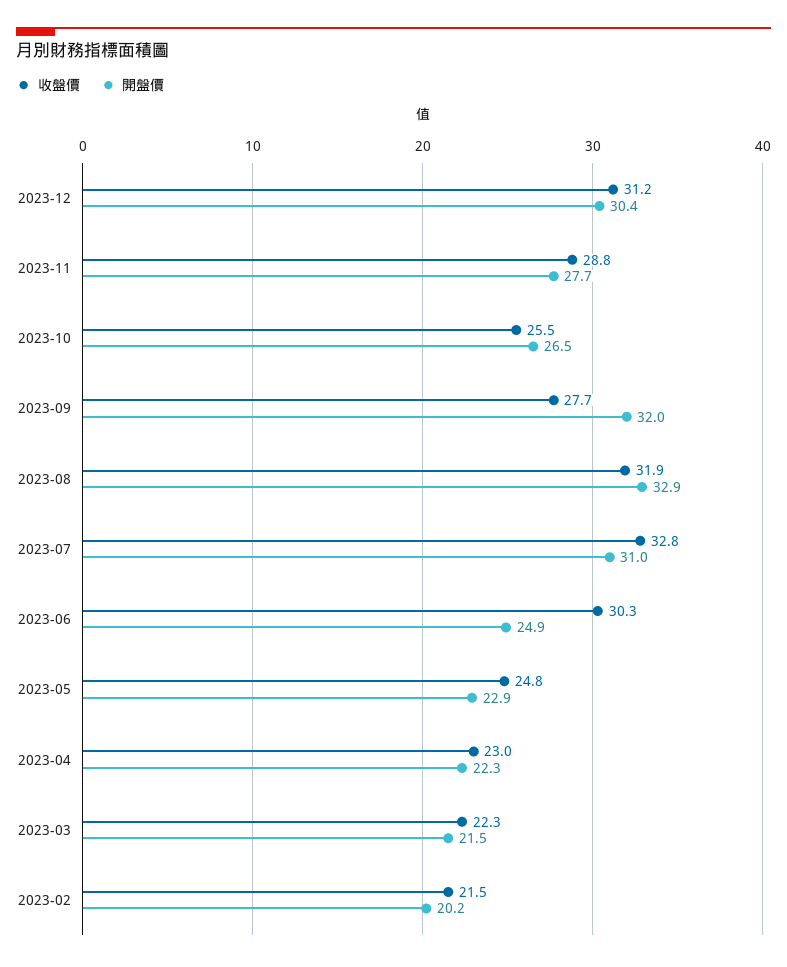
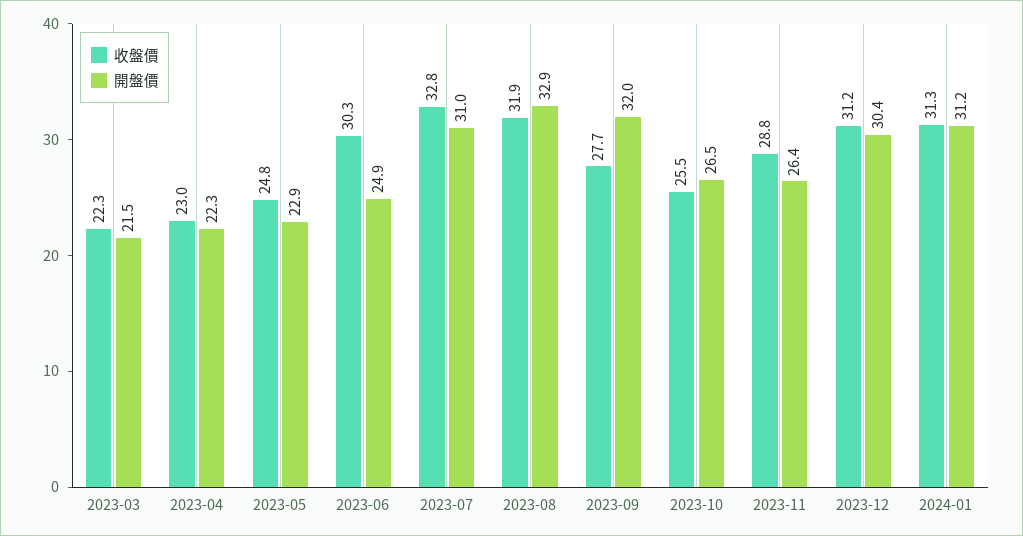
開盤價, 2023-11: 27.7 -> 26.4
收盤價, 2023-02: 21.5 -> none
開盤價, 2023-02: 20.2 -> none
收盤價, 2024-01: none -> 31.3
開盤價, 2024-01: none -> 31.2

